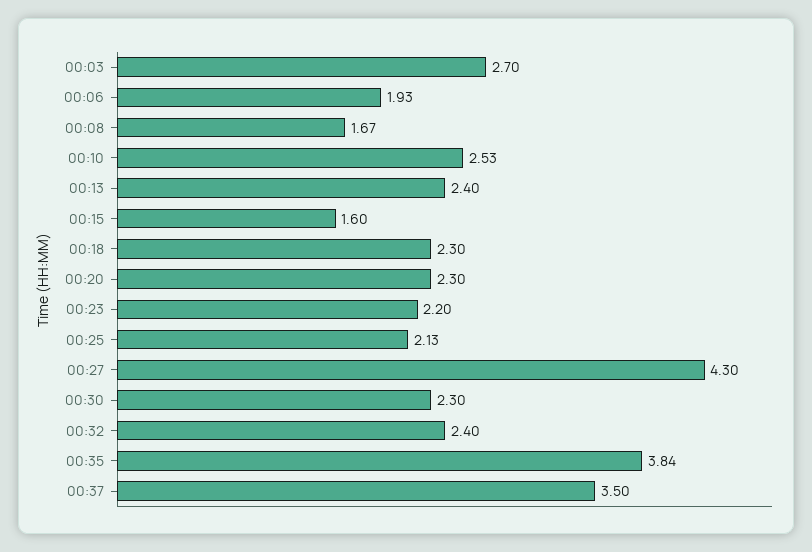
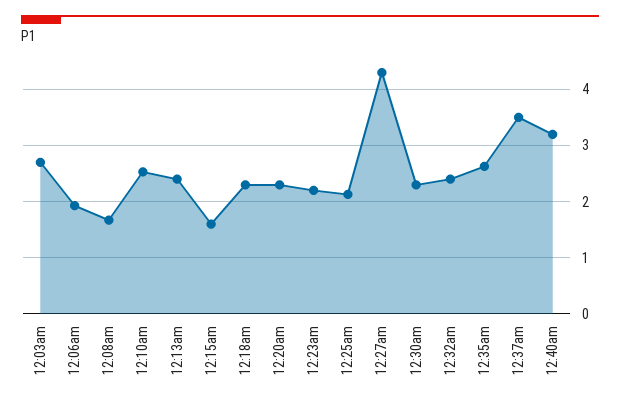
00:35: 3.84 -> 2.6
12:40am: none -> 3.2

